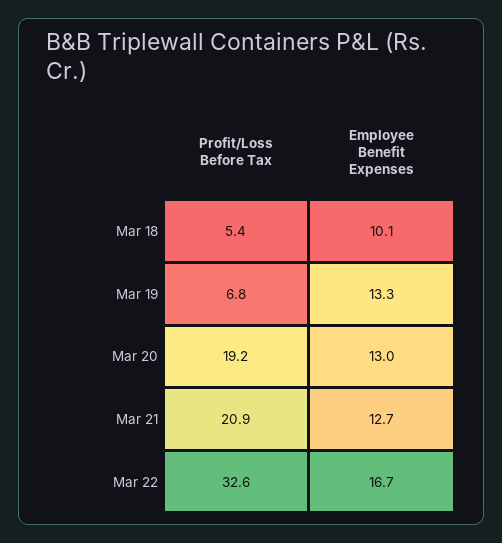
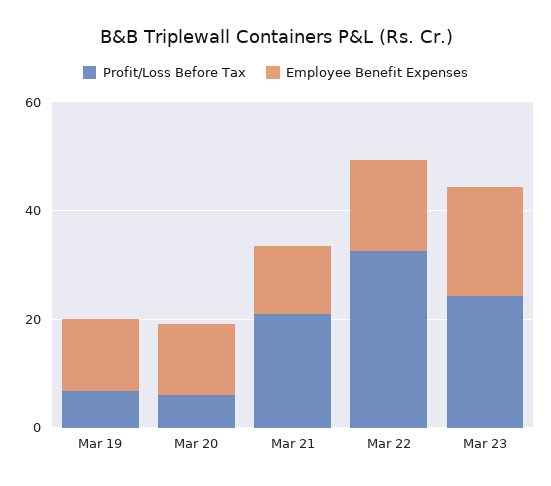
Profit/Loss Before Tax, Mar 18: 5.4 -> none
Employee Benefit Expenses, Mar 18: 10.1 -> none
Profit/Loss Before Tax, Mar 20: 19.2 -> 5
Profit/Loss Before Tax, Mar 23: none -> 25
Employee Benefit Expenses, Mar 23: none -> 20

